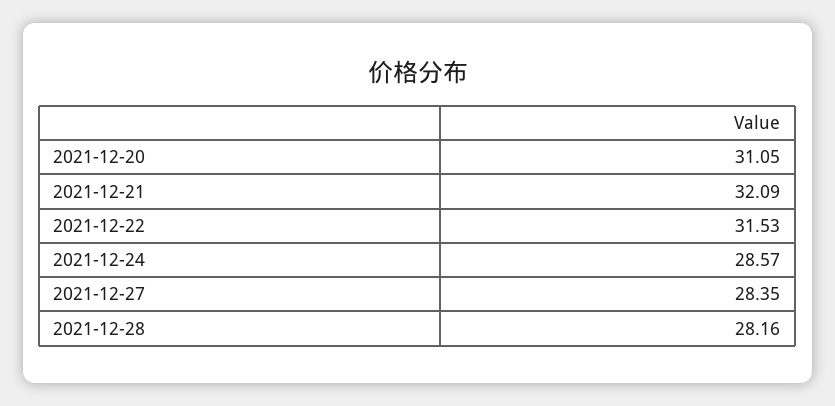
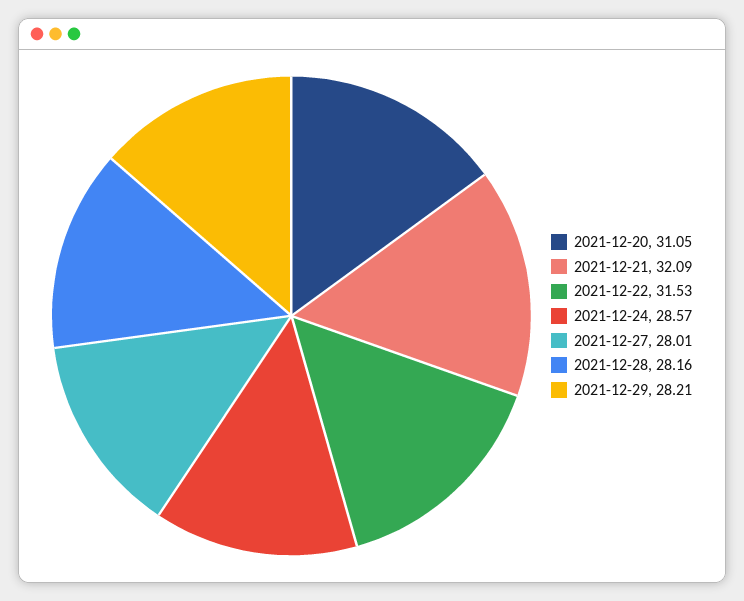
2021-12-27: 28.35 -> 28.01
2021-12-29: none -> 28.21

